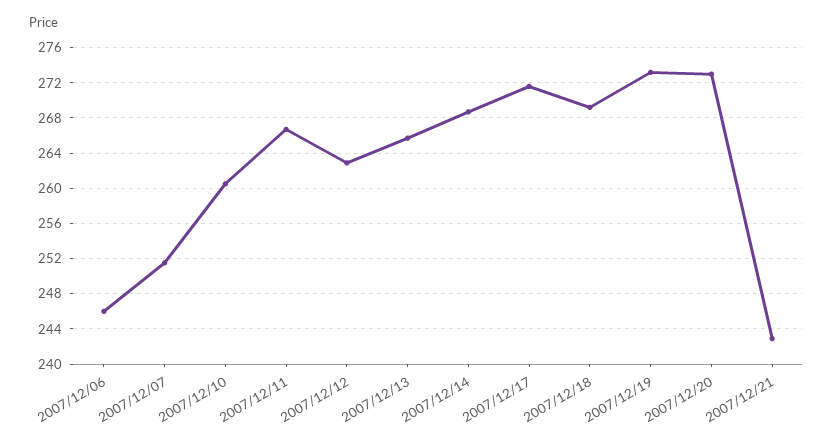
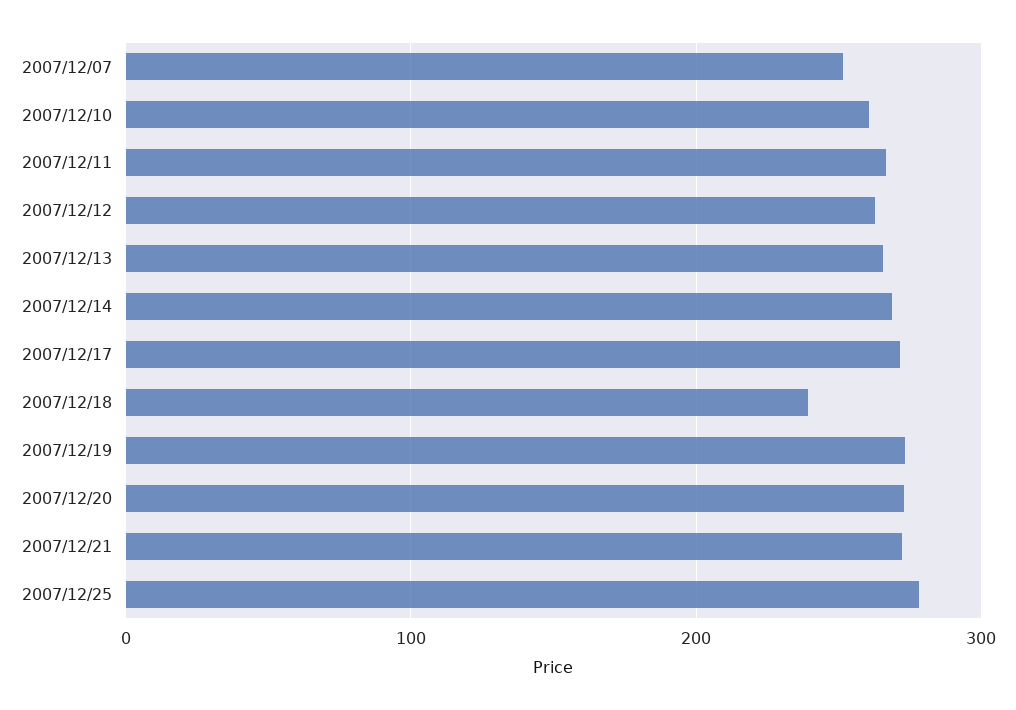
2007/12/06: 246 -> none
2007/12/18: 269 -> 240
2007/12/21: 243 -> 270
2007/12/25: none -> 280

